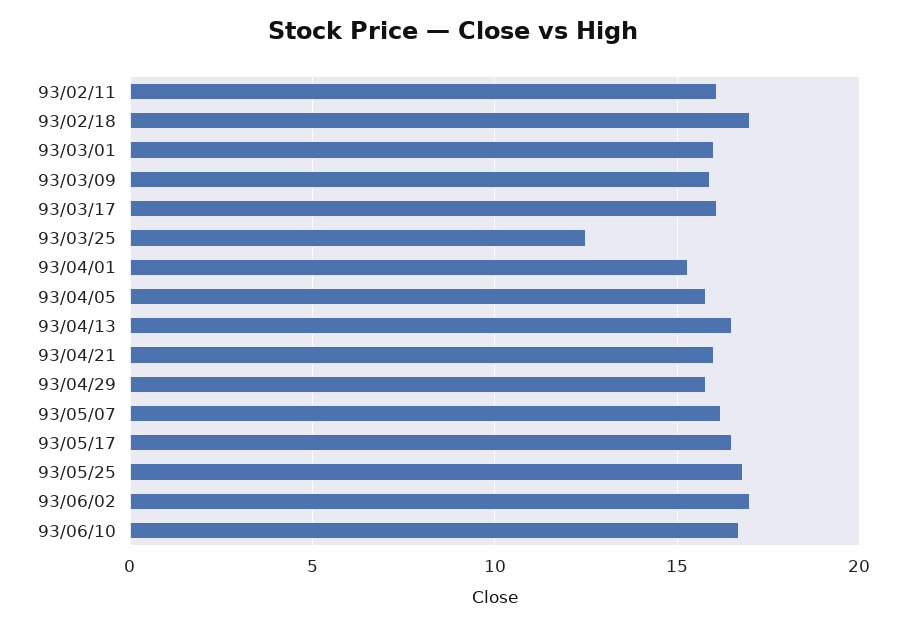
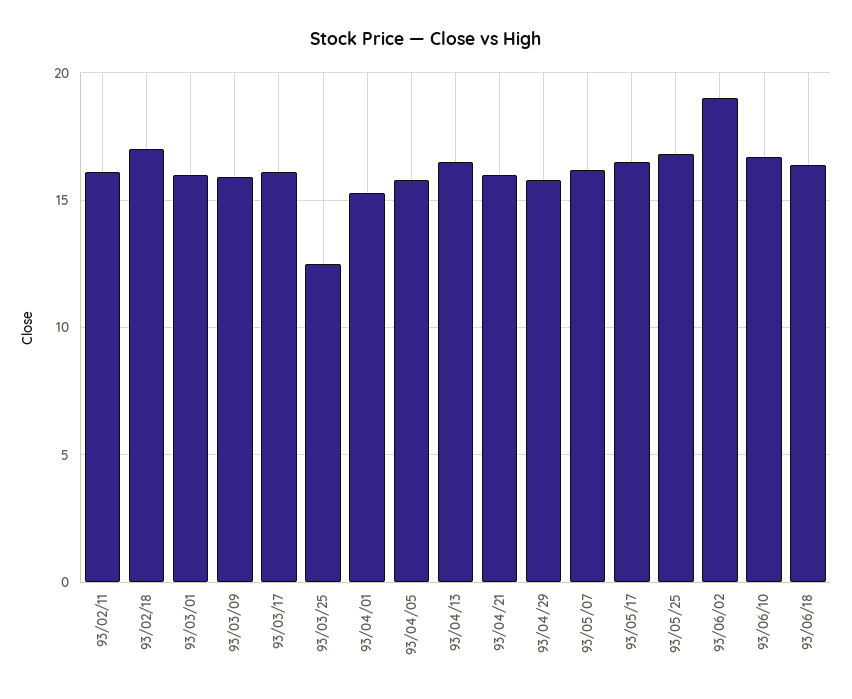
93/06/02: 17 -> 19
93/06/18: none -> 16.5

